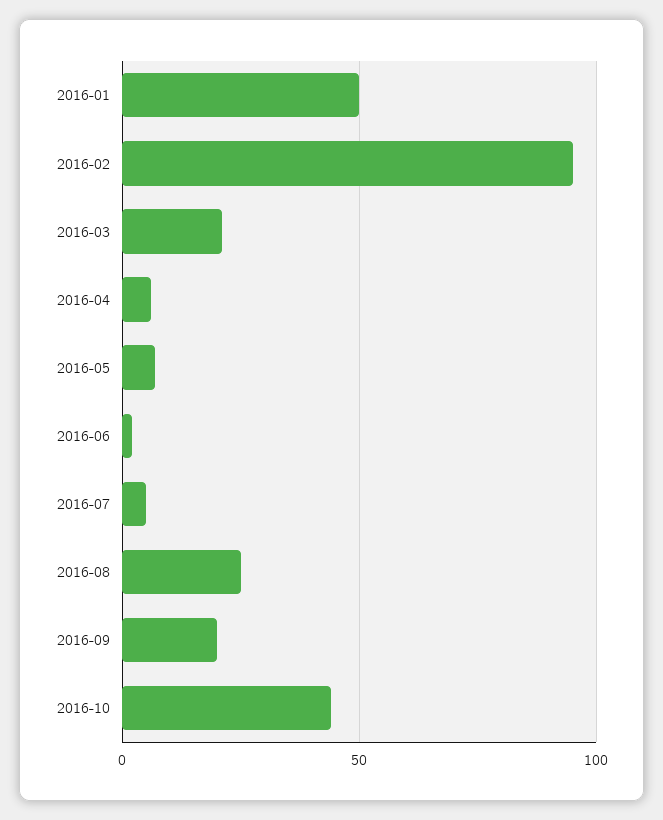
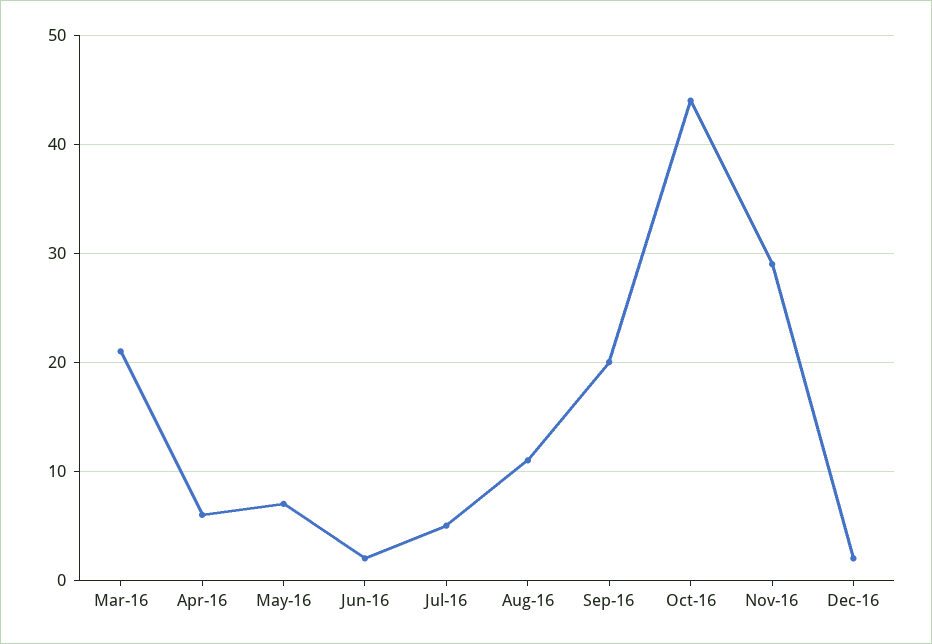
2016-01: 50 -> none
2016-02: 95 -> none
2016-08: 25 -> 11
Nov-16: none -> 29
Dec-16: none -> 2

